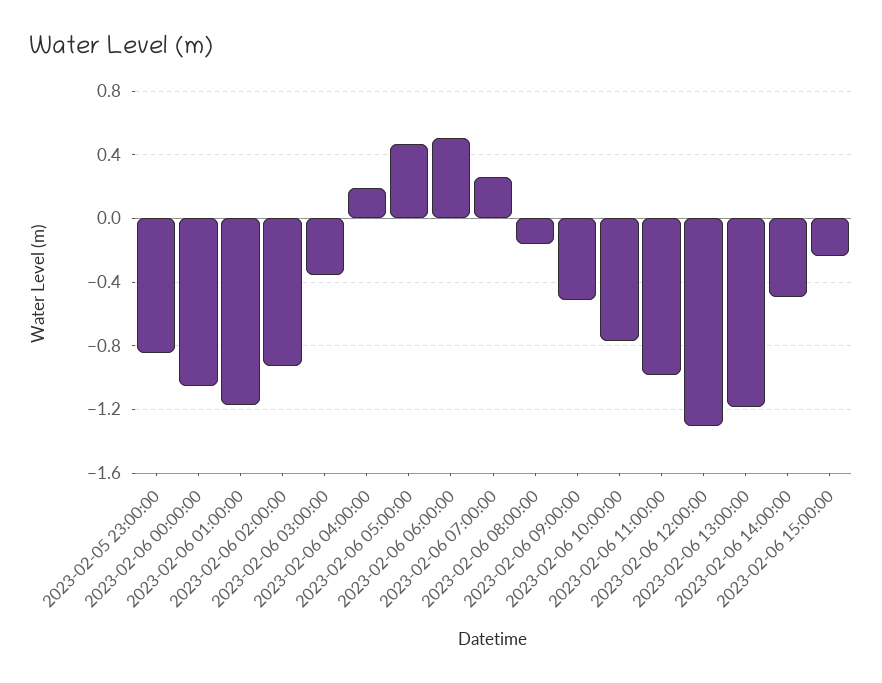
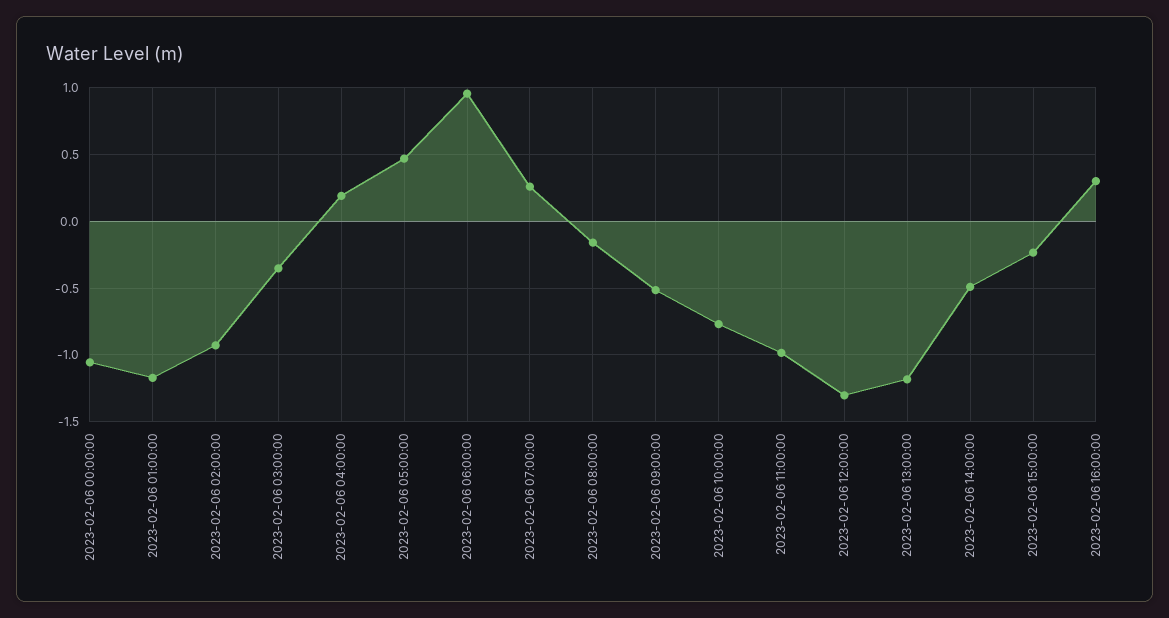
2023-02-05 23:00:00: -0.85 -> none
2023-02-06 06:00:00: 0.5 -> 0.95
2023-02-06 16:00:00: none -> 0.3

